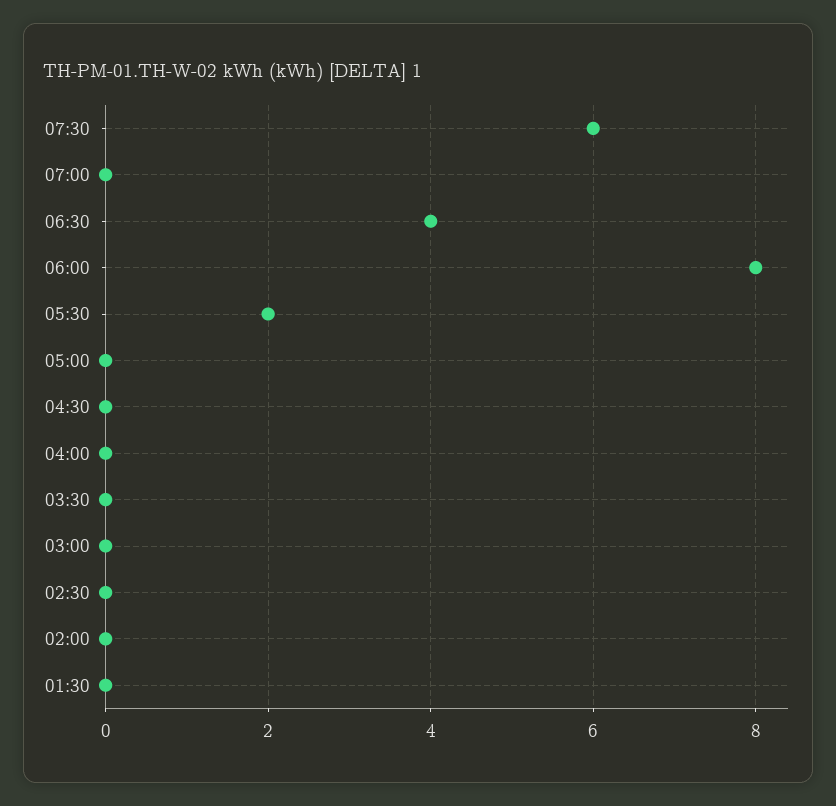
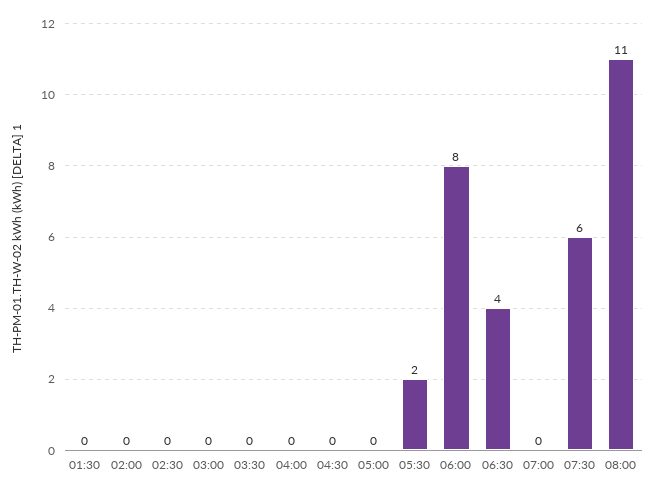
08:00: none -> 11

